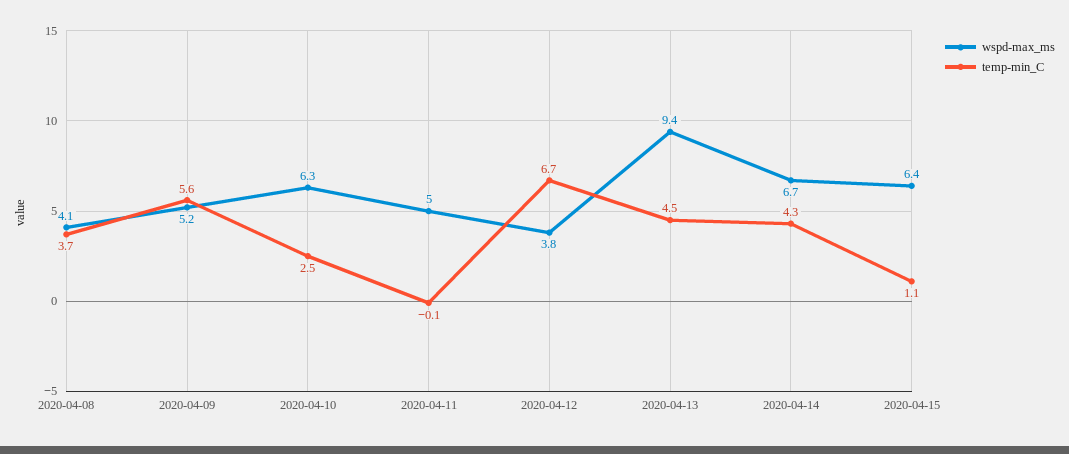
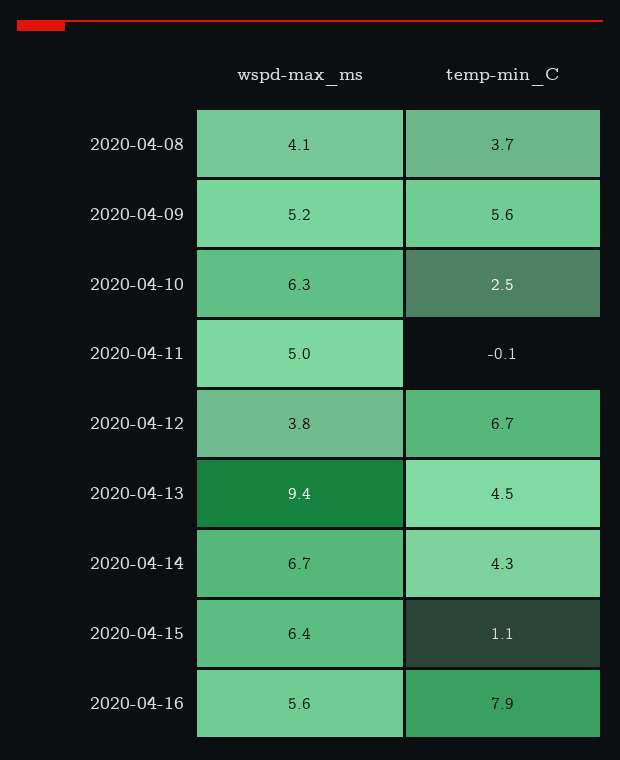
wspd-max_ms, 2020-04-16: none -> 5.6
temp-min_C, 2020-04-16: none -> 7.9

